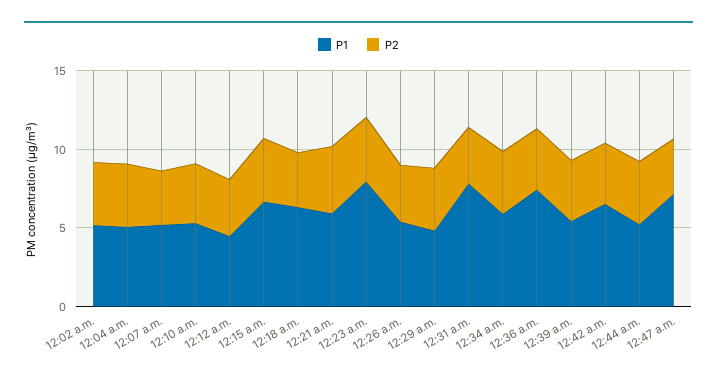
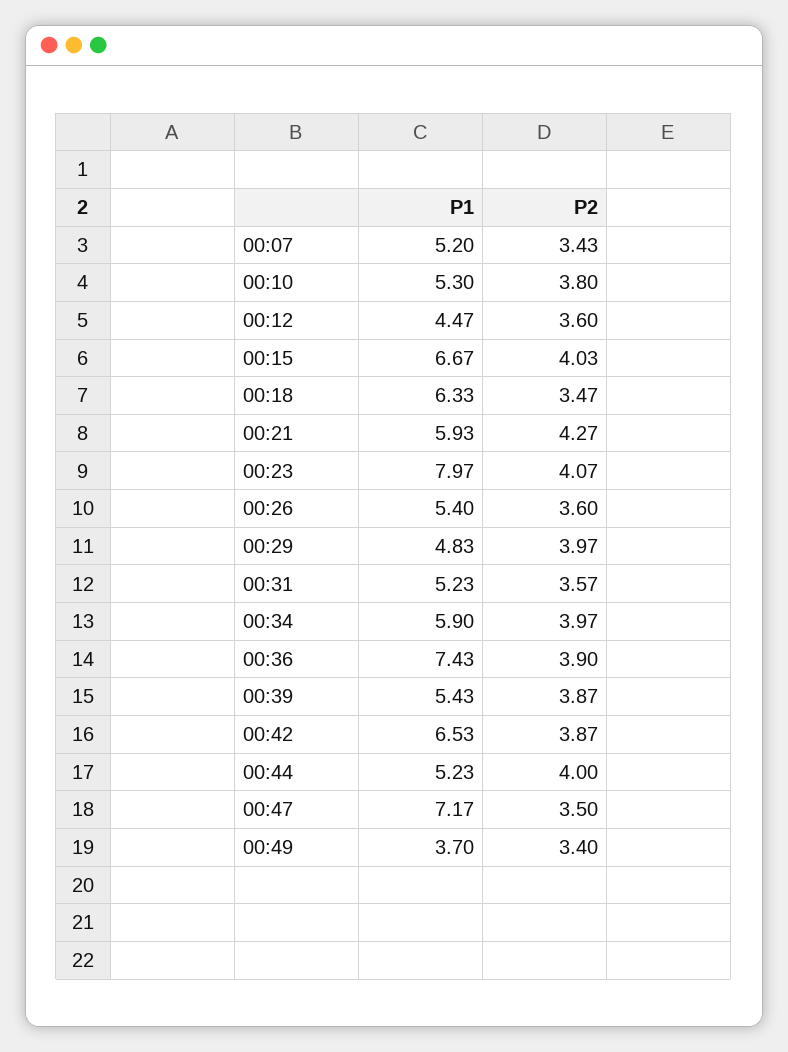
P1, 12:02 a.m.: 5 -> none
P2, 12:02 a.m.: 4 -> none
P1, 12:04 a.m.: 5 -> none
P2, 12:04 a.m.: 4 -> none
P1, 12:31 a.m.: 8 -> 5.23
P1, 00:49: none -> 3.7
P2, 00:49: none -> 3.4

